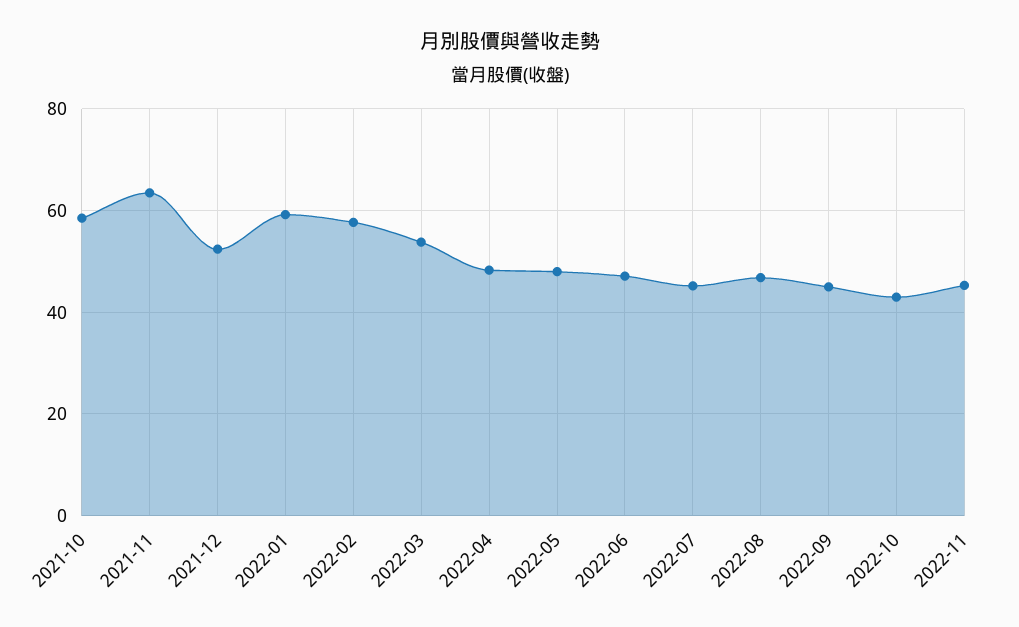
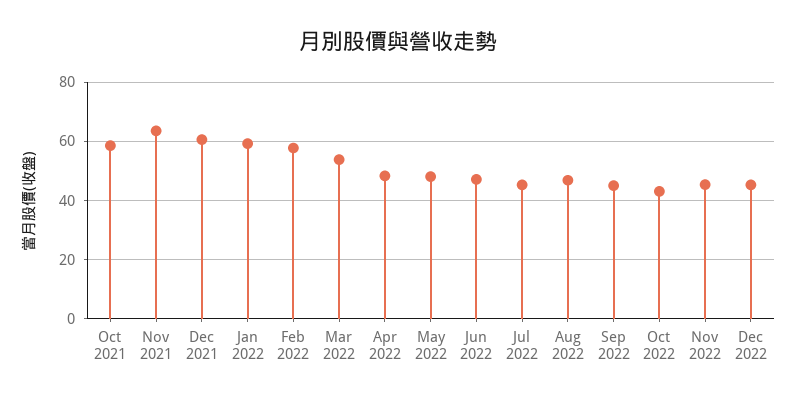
2021-12: 52 -> 60
Dec 2022: none -> 45

